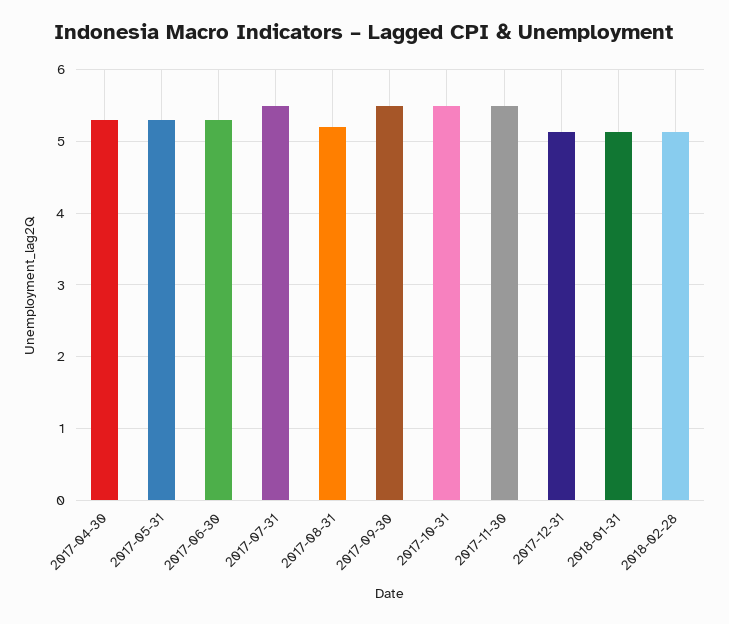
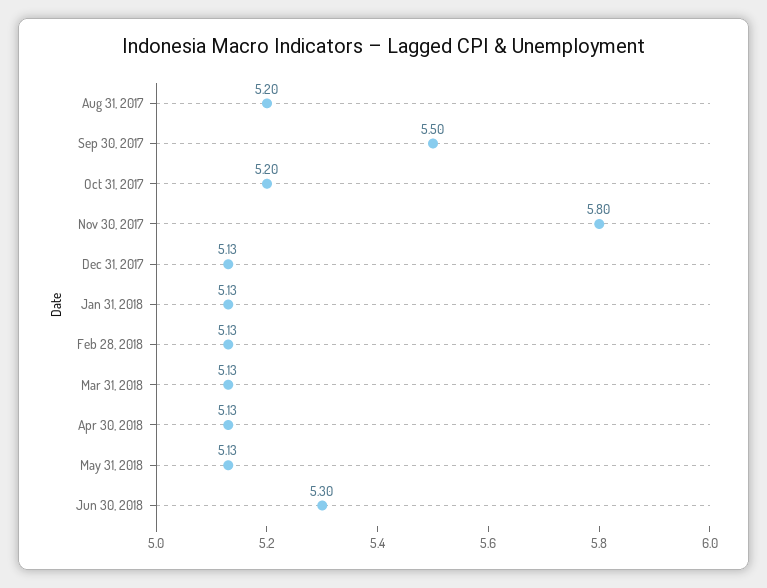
2017-04-30: 5.3 -> none
2017-05-31: 5.3 -> none
2017-06-30: 5.3 -> none
2017-07-31: 5.5 -> none
2017-10-31: 5.5 -> 5.2
2017-11-30: 5.5 -> 5.8
Mar 31, 2018: none -> 5.13
Apr 30, 2018: none -> 5.13
May 31, 2018: none -> 5.13
Jun 30, 2018: none -> 5.3

